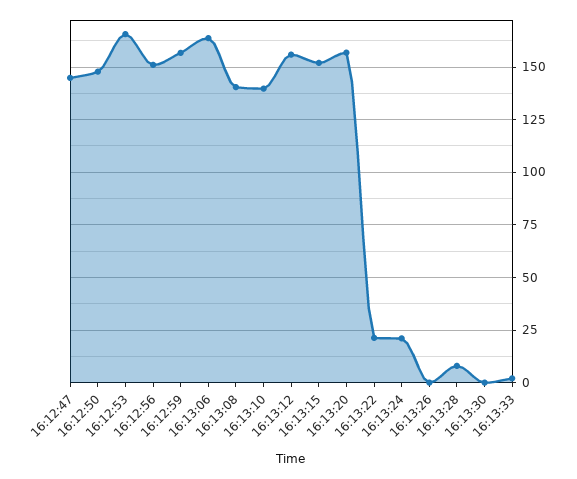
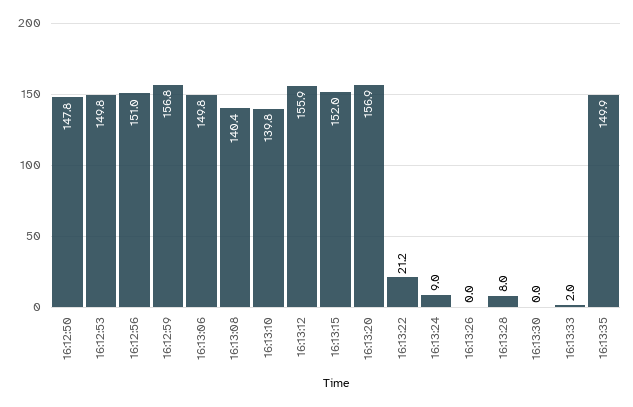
16:12:47: 145 -> none
16:12:53: 165 -> 149.8
16:13:06: 165 -> 149.8
16:13:24: 20 -> 9
16:13:35: none -> 149.9

